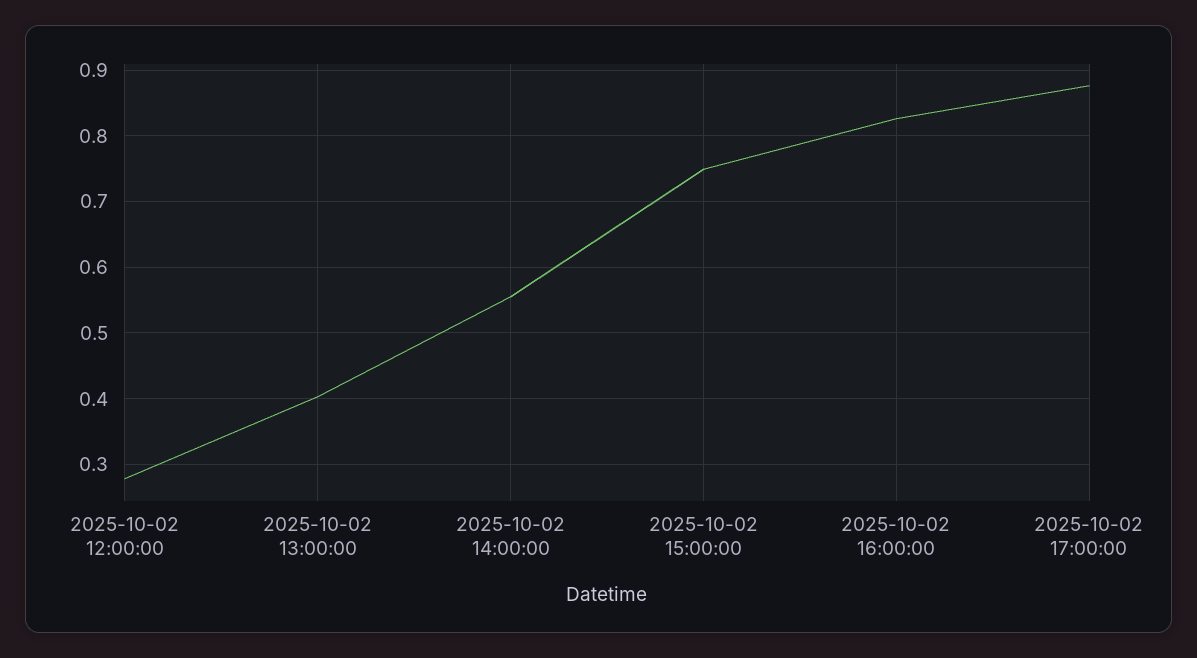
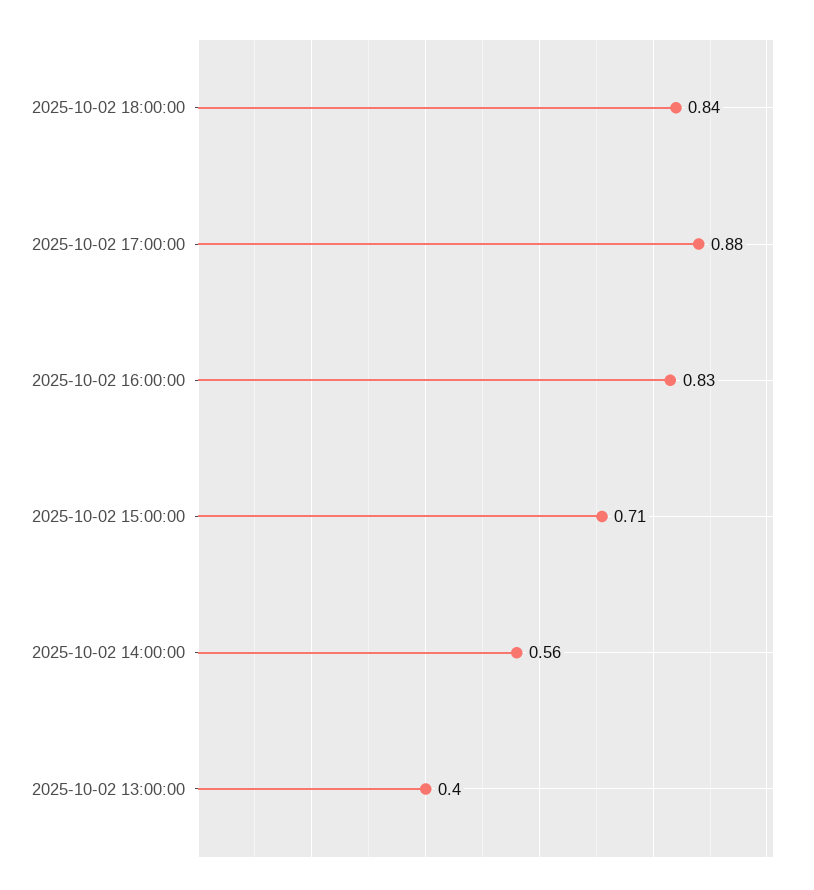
2025-10-02 12:00:00: 0.28 -> none
2025-10-02 15:00:00: 0.75 -> 0.71
2025-10-02 18:00:00: none -> 0.84

